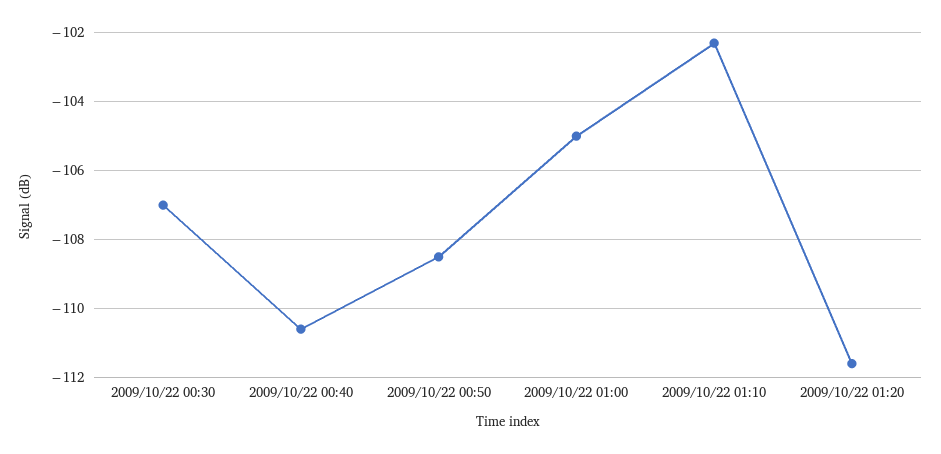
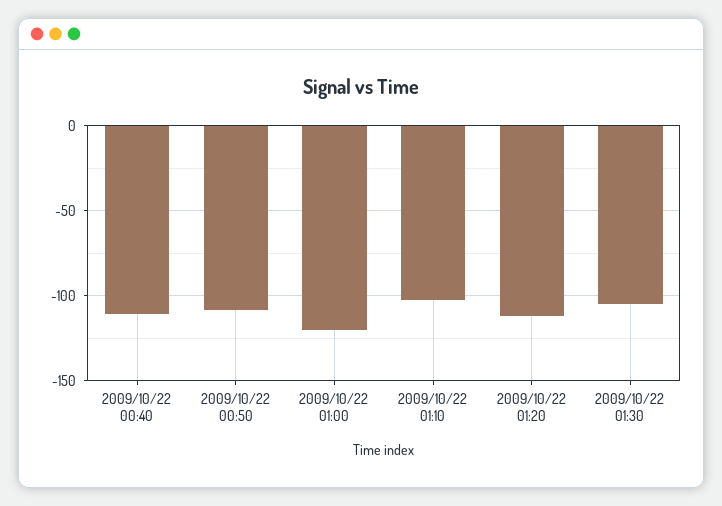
2009/10/22 00:30: -107 -> none
2009/10/22 01:00: -105 -> -120
2009/10/22 01:30: none -> -105

